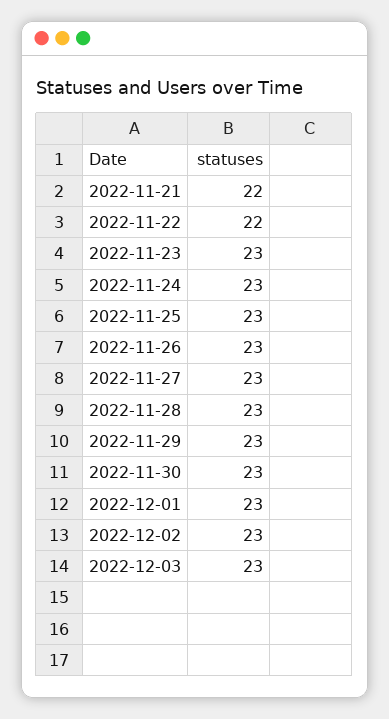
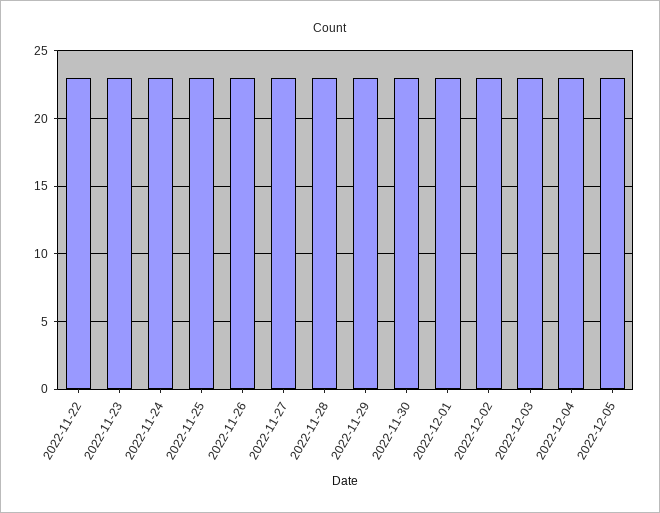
2022-11-21: 22 -> none
2022-11-22: 22 -> 23
2022-12-04: none -> 23
2022-12-05: none -> 23

